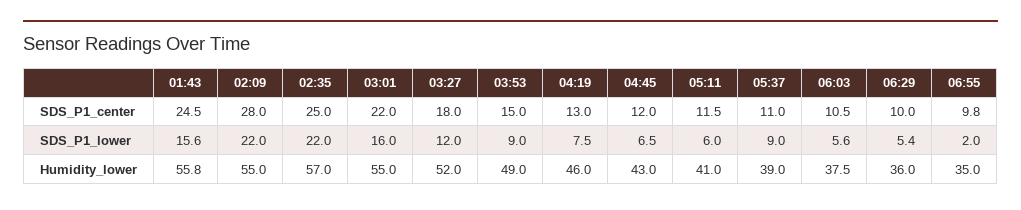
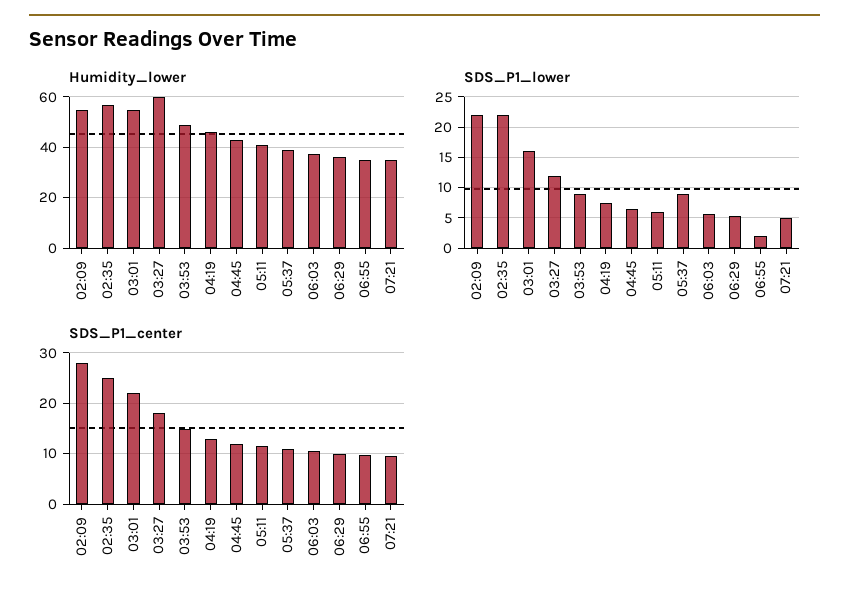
SDS_P1_center, 01:43: 24.5 -> none
SDS_P1_lower, 01:43: 15.6 -> none
Humidity_lower, 01:43: 55.8 -> none
Humidity_lower, 03:27: 52 -> 60
Humidity_lower, 07:21: none -> 35
SDS_P1_lower, 07:21: none -> 5
SDS_P1_center, 07:21: none -> 10

